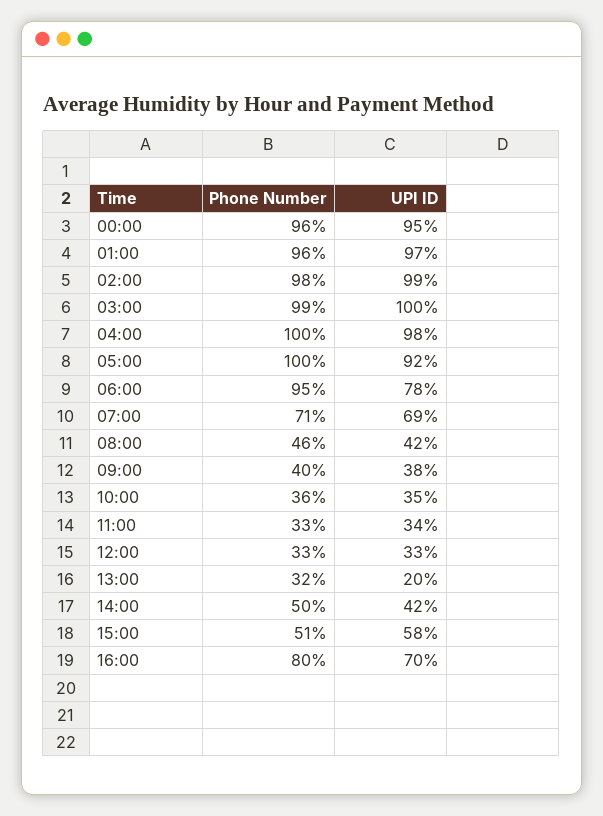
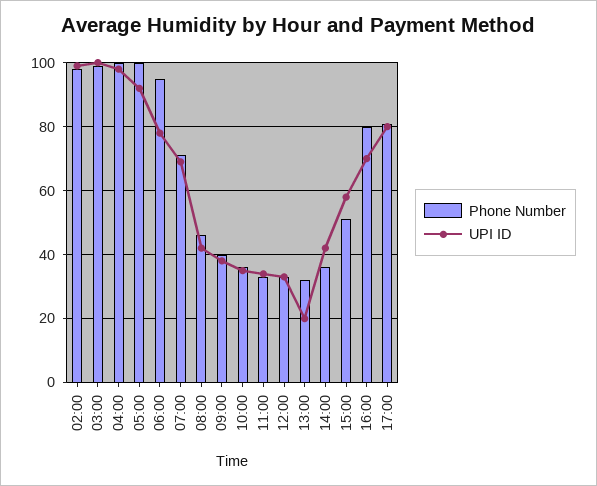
Phone Number, 00:00: 96 -> none
UPI ID, 00:00: 95 -> none
Phone Number, 01:00: 96 -> none
UPI ID, 01:00: 97 -> none
Phone Number, 14:00: 50 -> 35
Phone Number, 17:00: none -> 80
UPI ID, 17:00: none -> 80

